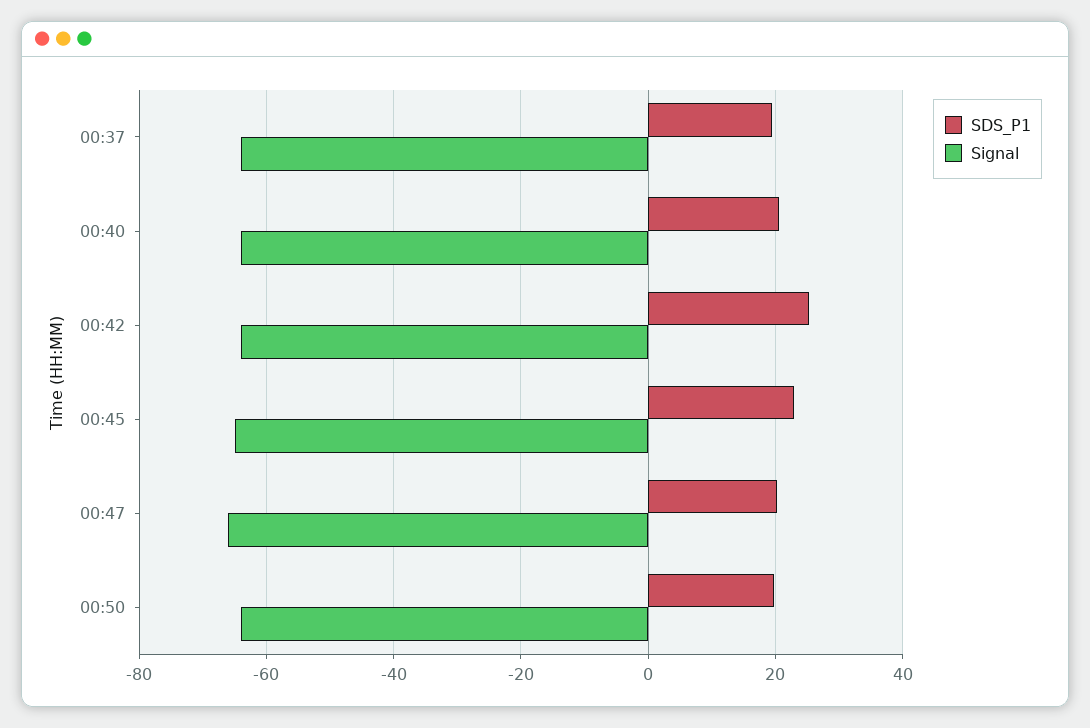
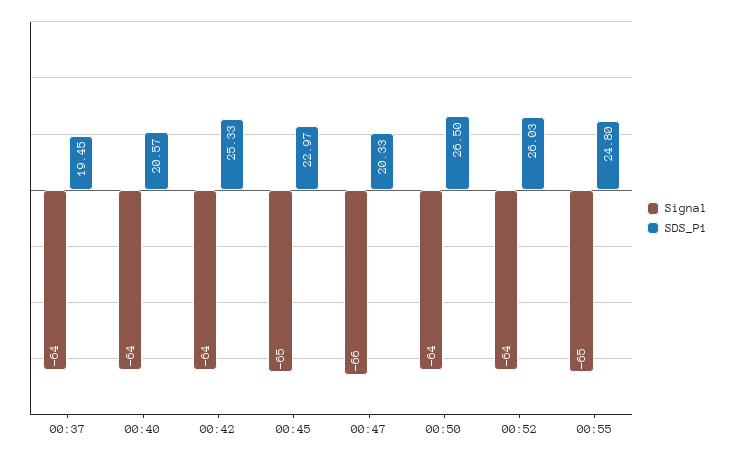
SDS_P1, 00:50: 20 -> 26.5
Signal, 00:52: none -> -64
SDS_P1, 00:52: none -> 26.03
Signal, 00:55: none -> -65
SDS_P1, 00:55: none -> 24.8

